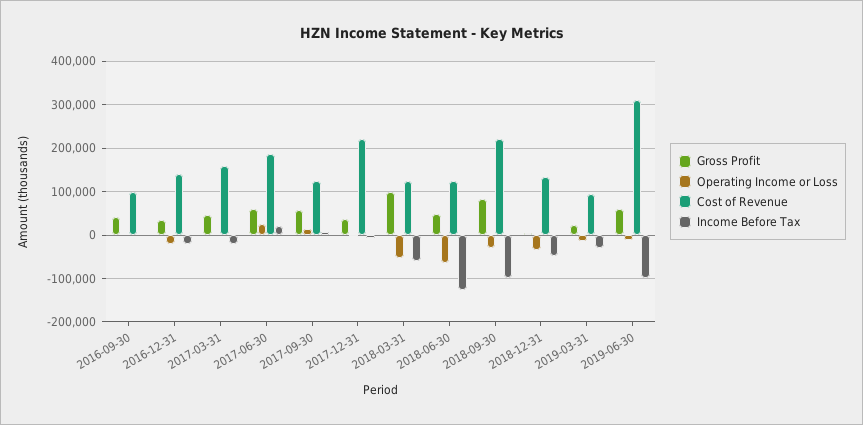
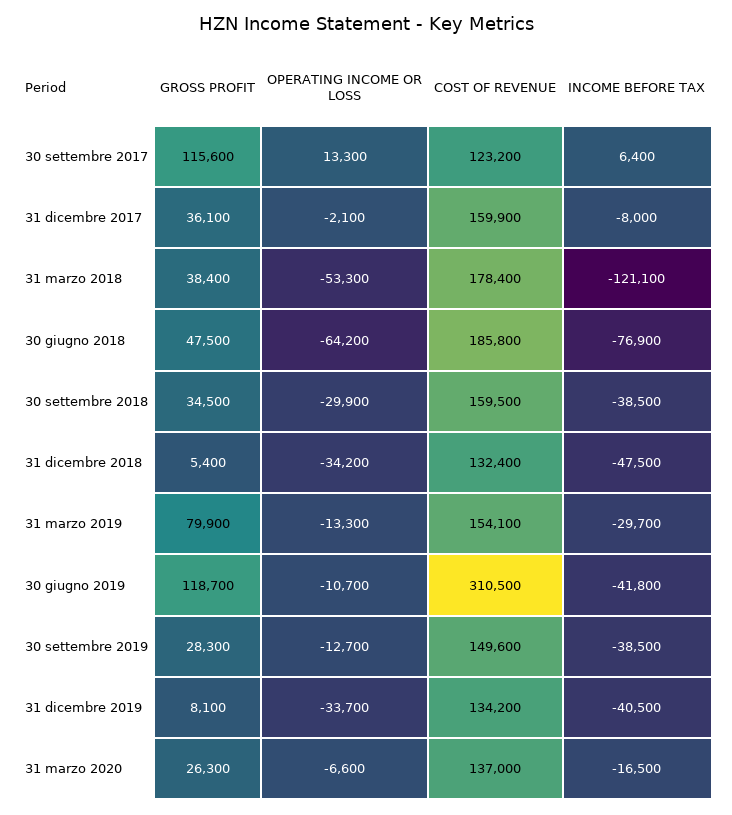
Gross Profit, 2016-09-30: 40000 -> none
Operating Income or Loss, 2016-09-30: 0 -> none
Cost of Revenue, 2016-09-30: 100000 -> none
Income Before Tax, 2016-09-30: 0 -> none
Gross Profit, 2016-12-31: 40000 -> none
Operating Income or Loss, 2016-12-31: -20000 -> none
Cost of Revenue, 2016-12-31: 140000 -> none
Income Before Tax, 2016-12-31: -20000 -> none
Gross Profit, 2017-03-31: 40000 -> none
Operating Income or Loss, 2017-03-31: 0 -> none
Cost of Revenue, 2017-03-31: 160000 -> none
Income Before Tax, 2017-03-31: -20000 -> none
Gross Profit, 2017-06-30: 60000 -> none
Operating Income or Loss, 2017-06-30: 20000 -> none
Cost of Revenue, 2017-06-30: 180000 -> none
Income Before Tax, 2017-06-30: 20000 -> none
Gross Profit, 2017-09-30: 60000 -> 115600
Cost of Revenue, 2017-12-31: 220000 -> 159900
Gross Profit, 2018-03-31: 100000 -> 38400
Cost of Revenue, 2018-03-31: 120000 -> 178400
Income Before Tax, 2018-03-31: -60000 -> -121100
Cost of Revenue, 2018-06-30: 120000 -> 185800
Income Before Tax, 2018-06-30: -120000 -> -76900
Gross Profit, 2018-09-30: 80000 -> 34500
Cost of Revenue, 2018-09-30: 220000 -> 159500
Income Before Tax, 2018-09-30: -100000 -> -38500
Gross Profit, 2019-03-31: 20000 -> 79900
Cost of Revenue, 2019-03-31: 100000 -> 154100
Gross Profit, 2019-06-30: 60000 -> 118700
Income Before Tax, 2019-06-30: -100000 -> -41800
Gross Profit, 30 settembre 2019: none -> 28300
Operating Income or Loss, 30 settembre 2019: none -> -12700
Cost of Revenue, 30 settembre 2019: none -> 149600
Income Before Tax, 30 settembre 2019: none -> -38500
Gross Profit, 31 dicembre 2019: none -> 8100
Operating Income or Loss, 31 dicembre 2019: none -> -33700
Cost of Revenue, 31 dicembre 2019: none -> 134200
Income Before Tax, 31 dicembre 2019: none -> -40500
Gross Profit, 31 marzo 2020: none -> 26300
Operating Income or Loss, 31 marzo 2020: none -> -6600
Cost of Revenue, 31 marzo 2020: none -> 137000
Income Before Tax, 31 marzo 2020: none -> -16500

